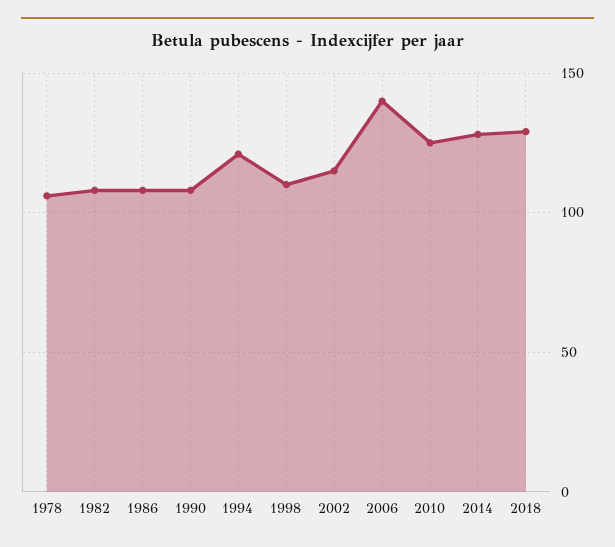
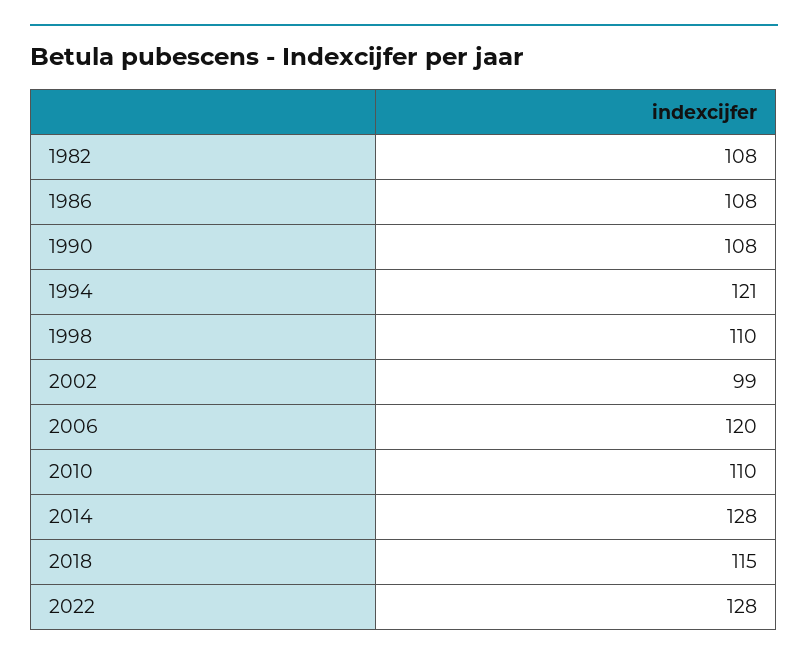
1978: 105 -> none
2002: 115 -> 99
2006: 140 -> 120
2010: 125 -> 110
2018: 130 -> 115
2022: none -> 128

